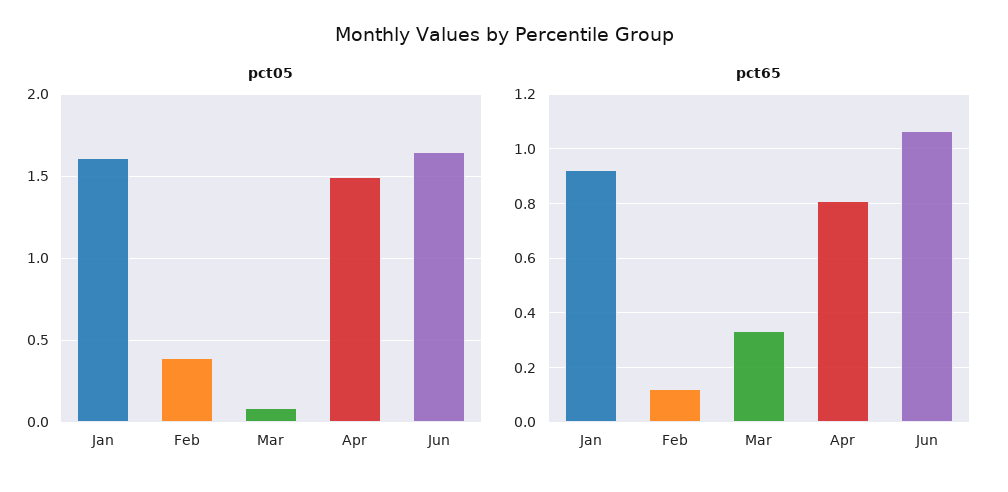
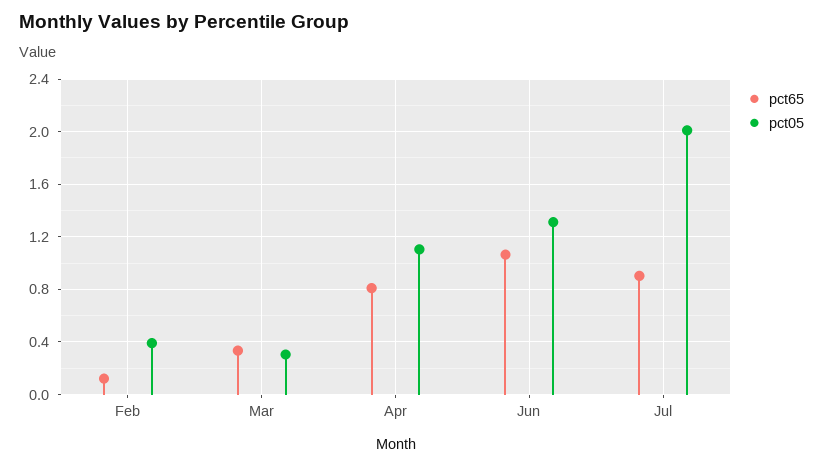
pct05, Jan: 1.6 -> none
pct05, Mar: 0.1 -> 0.3
pct05, Apr: 1.5 -> 1.1
pct05, Jun: 1.65 -> 1.3
pct65, Jan: 0.925 -> none
pct65, Jul: none -> 0.9
pct05, Jul: none -> 2

